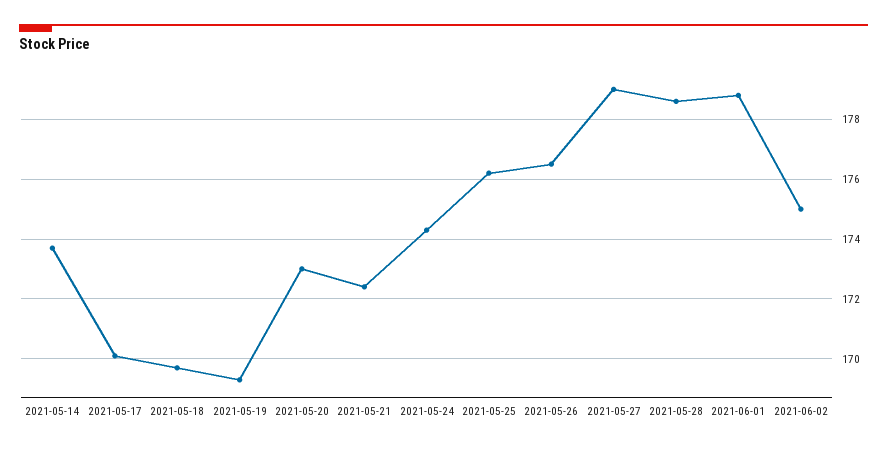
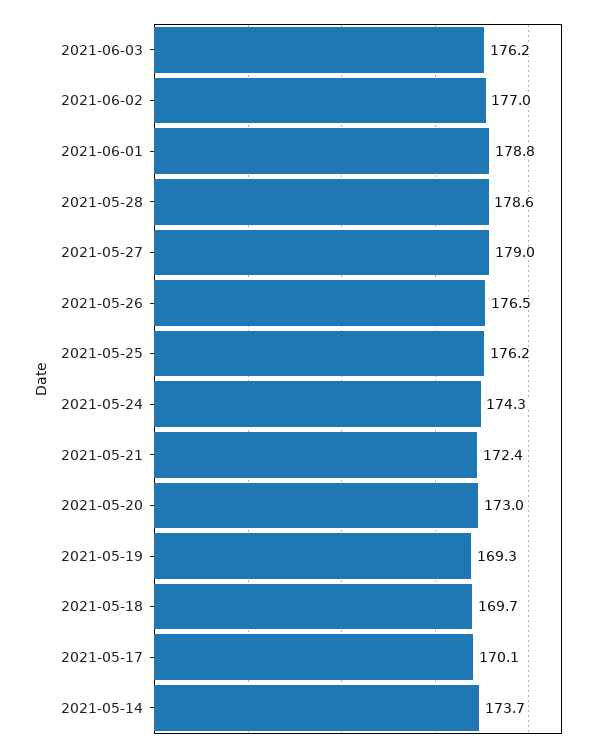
2021-06-02: 175 -> 177
2021-06-03: none -> 176.2

